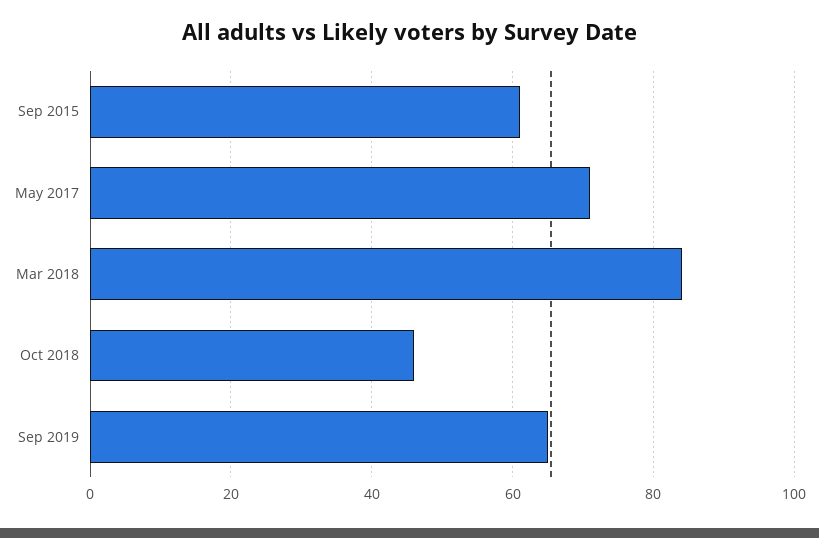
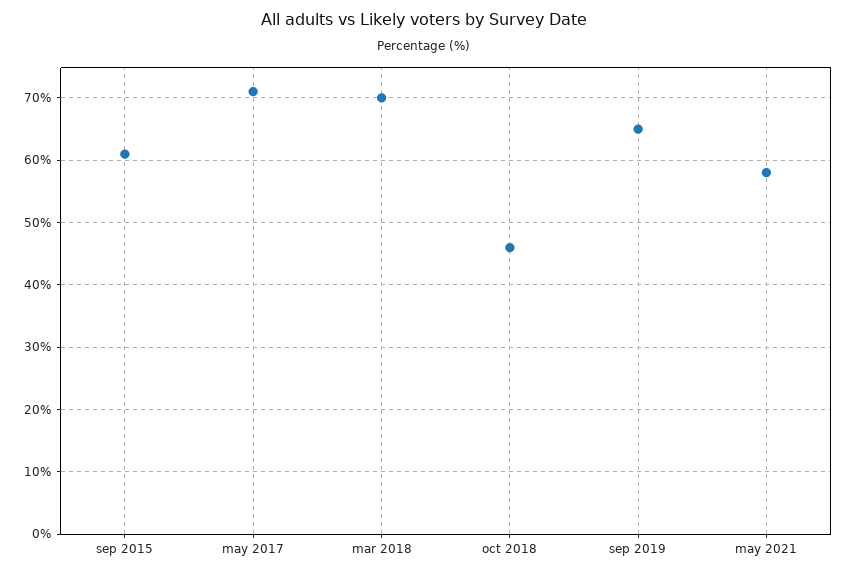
Mar 2018: 85 -> 70
may 2021: none -> 58

